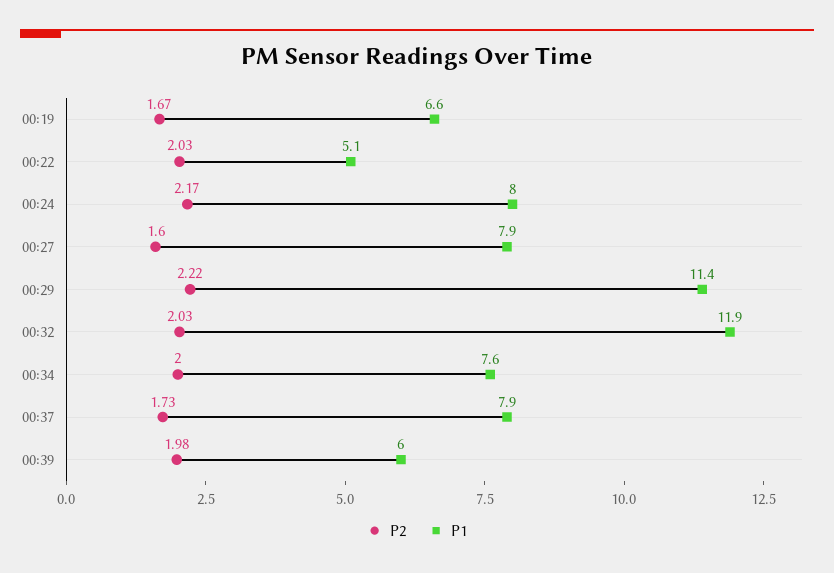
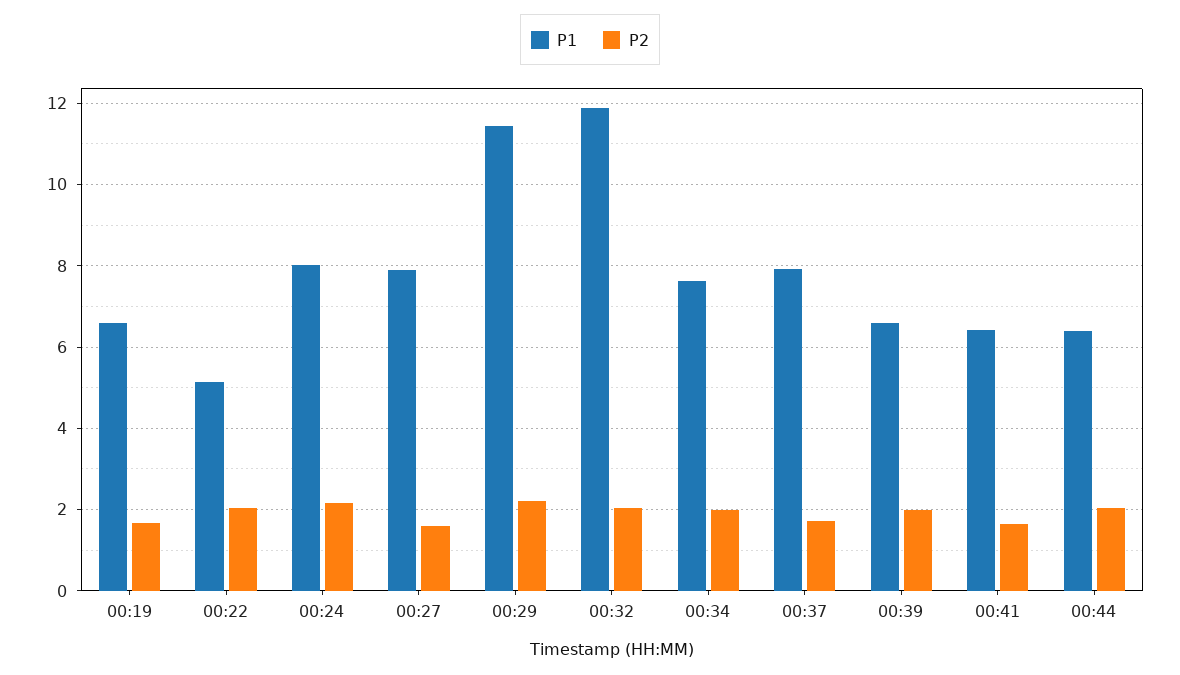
P1, 00:39: 6 -> 6.6
P1, 00:41: none -> 6.4
P2, 00:41: none -> 1.6
P1, 00:44: none -> 6.4
P2, 00:44: none -> 2

